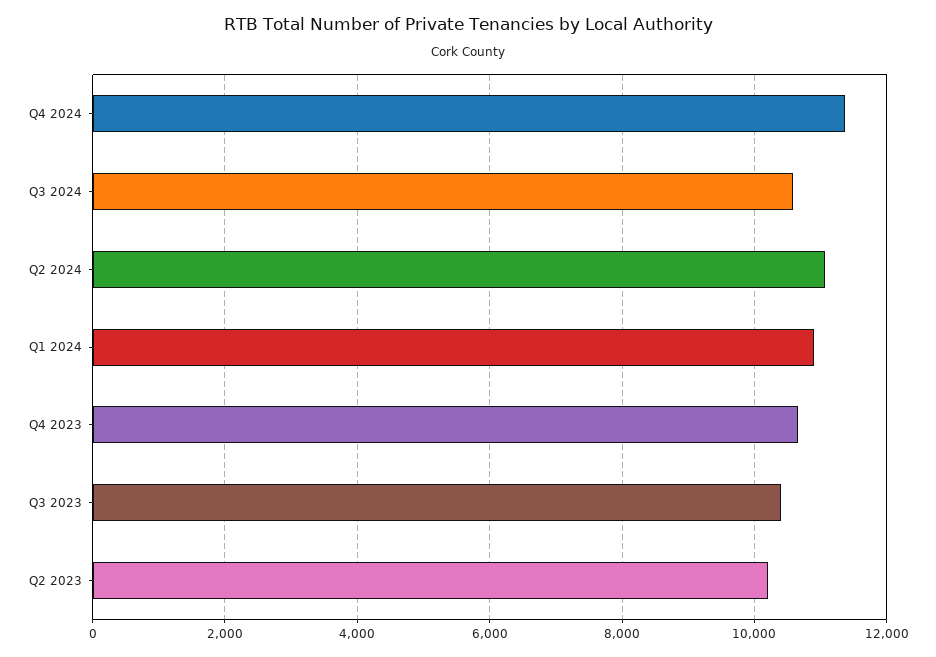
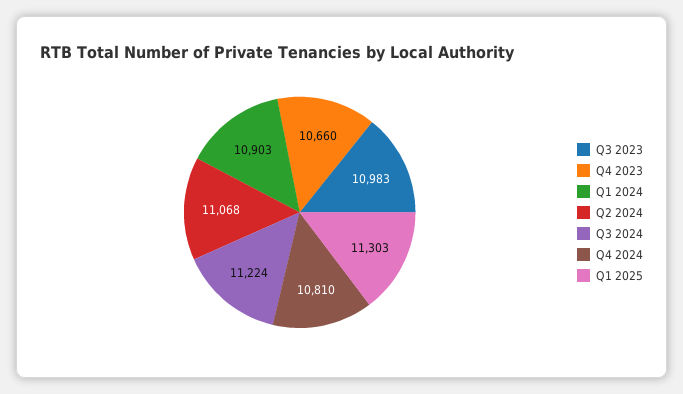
Q4 2024: 11400 -> 10810
Q3 2024: 10600 -> 11224
Q3 2023: 10400 -> 10983
Q2 2023: 10200 -> none
Q1 2025: none -> 11303

